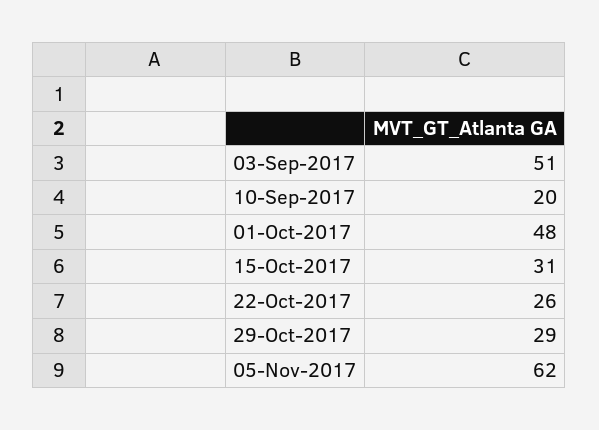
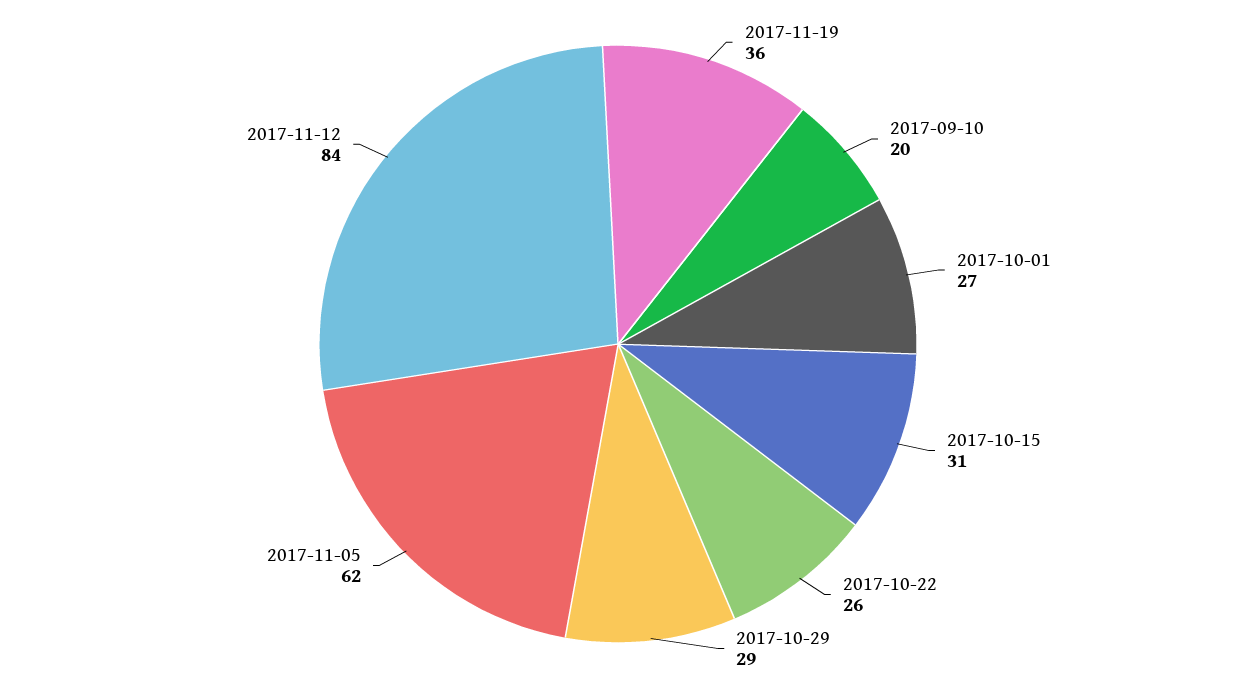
03-Sep-2017: 51 -> none
01-Oct-2017: 48 -> 27
2017-11-19: none -> 36
2017-11-12: none -> 84

